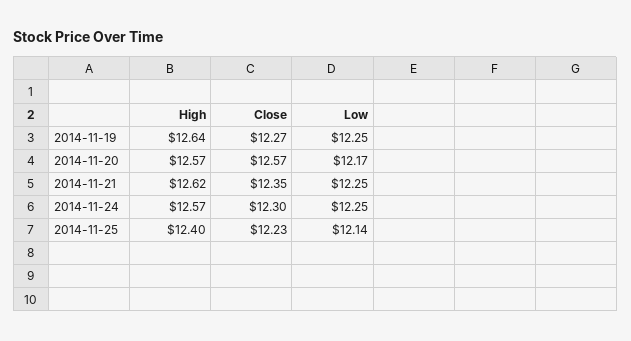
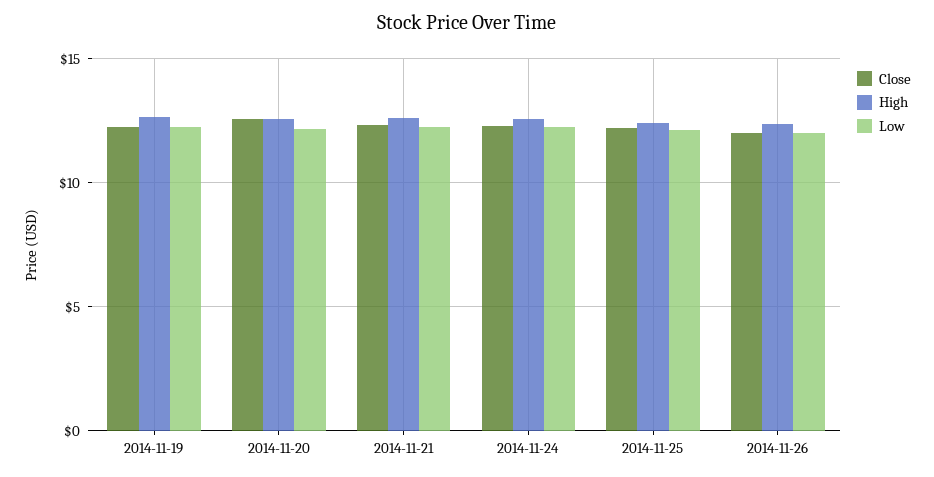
Close, 2014-11-26: none -> 12
High, 2014-11-26: none -> 12.5
Low, 2014-11-26: none -> 12

